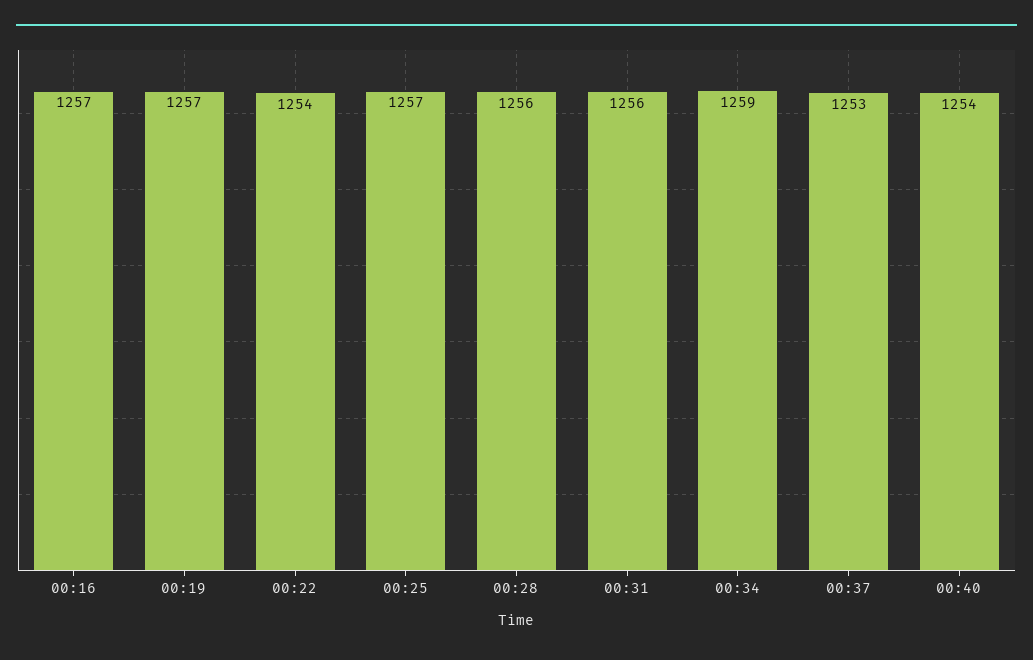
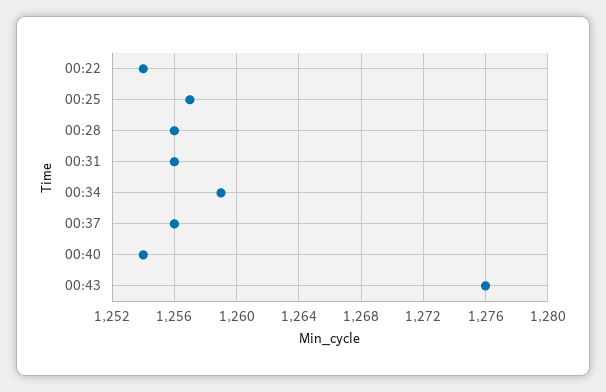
00:16: 1257 -> none
00:19: 1257 -> none
00:37: 1253 -> 1256
00:43: none -> 1276

